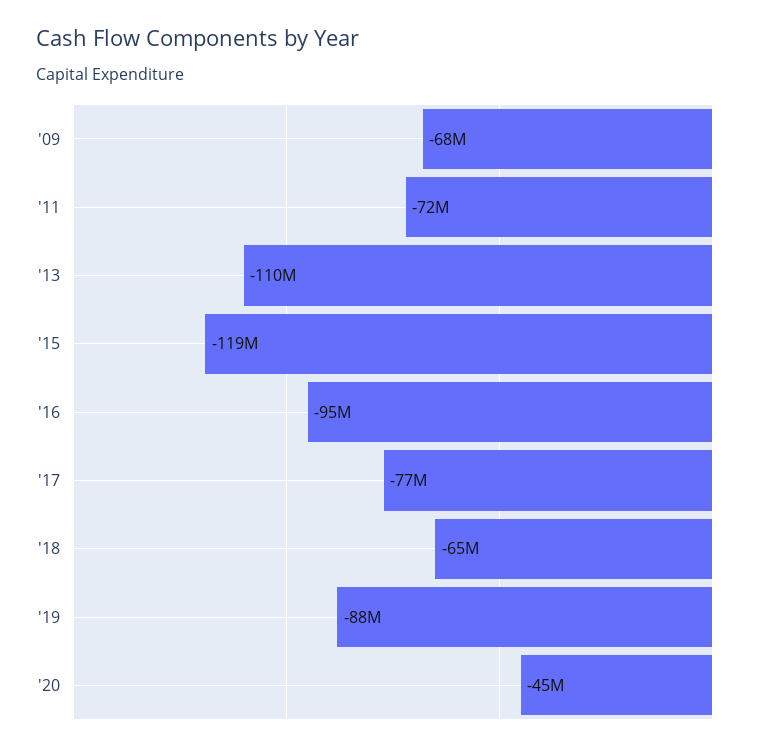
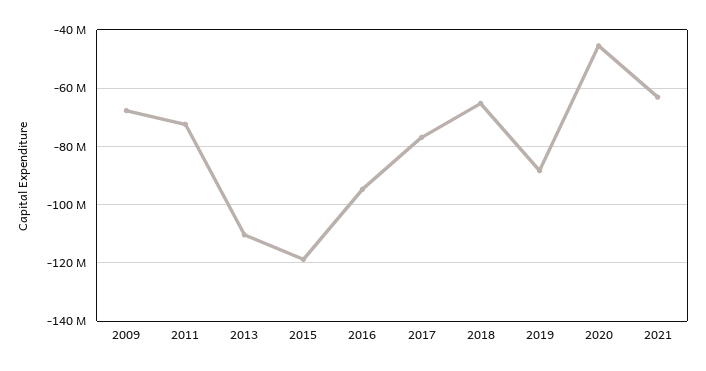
2021: none -> -62500000

